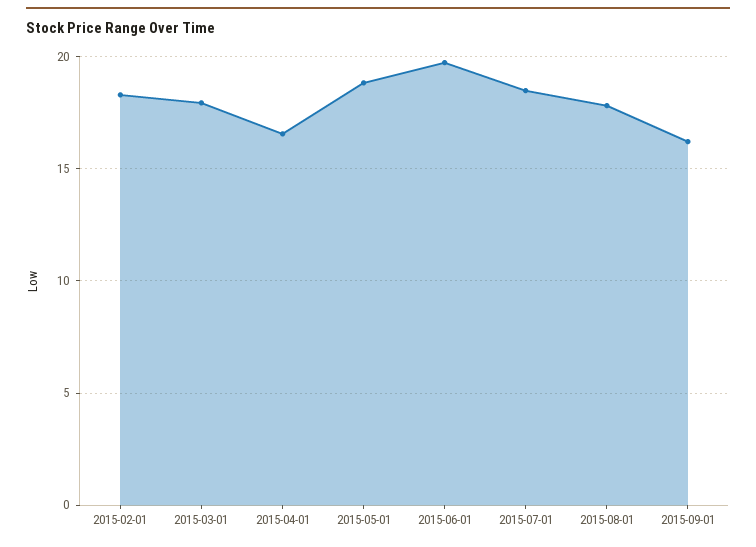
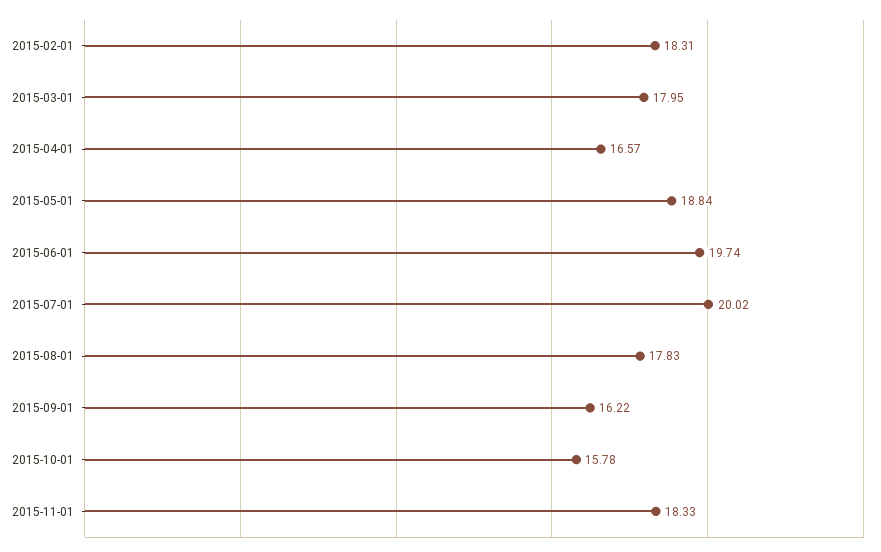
2015-07-01: 18.5 -> 20.02
2015-10-01: none -> 15.78
2015-11-01: none -> 18.33

